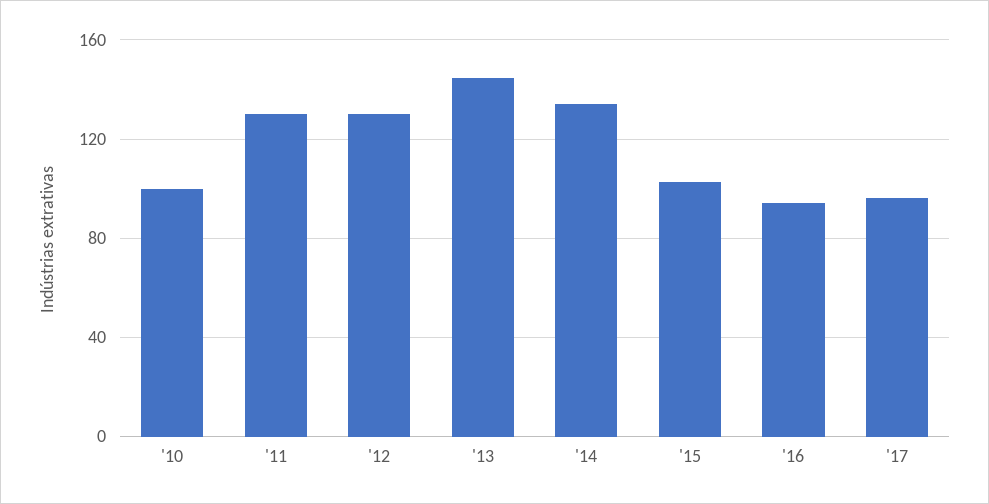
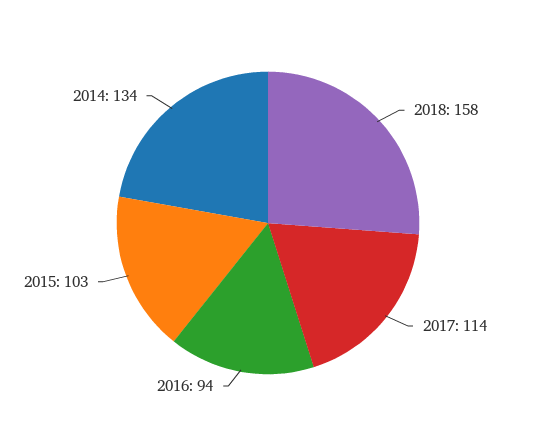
'10: 100 -> none
'11: 130 -> none
'12: 130 -> none
'13: 145 -> none
'17: 95 -> 114
2018: none -> 158

